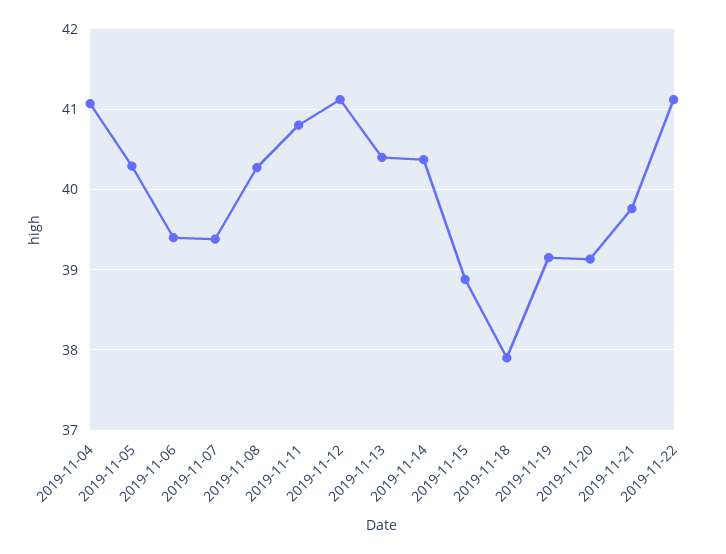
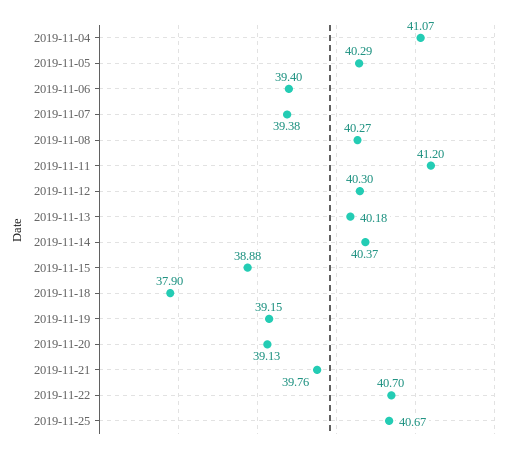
2019-11-11: 40.8 -> 41.2
2019-11-12: 41.1 -> 40.3
2019-11-13: 40.4 -> 40.18
2019-11-22: 41.1 -> 40.7
2019-11-25: none -> 40.67

